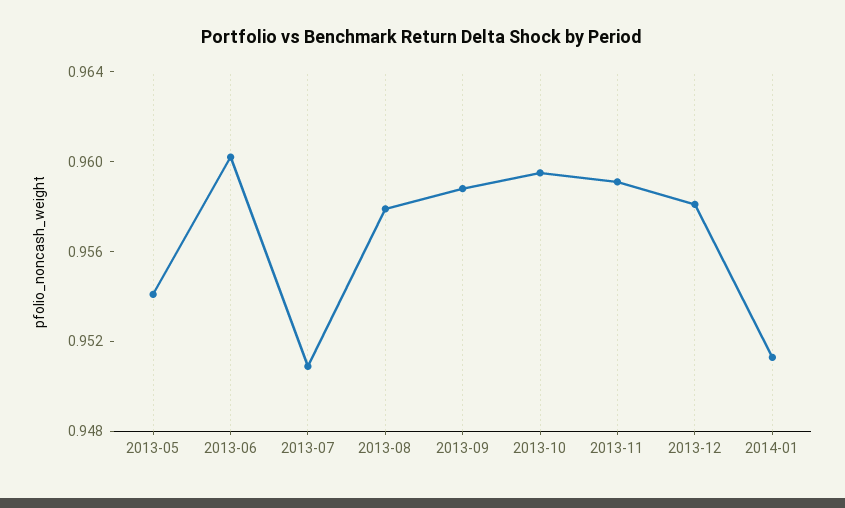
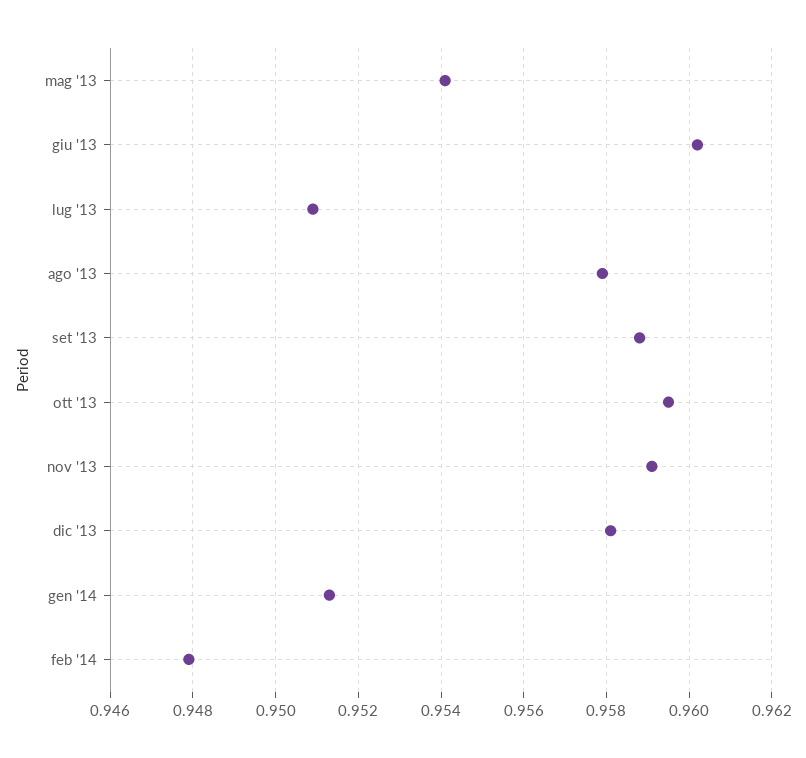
feb '14: none -> 0.948

